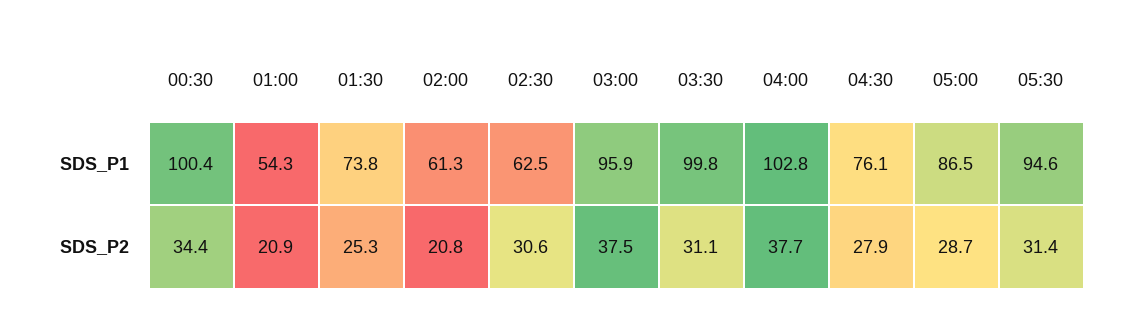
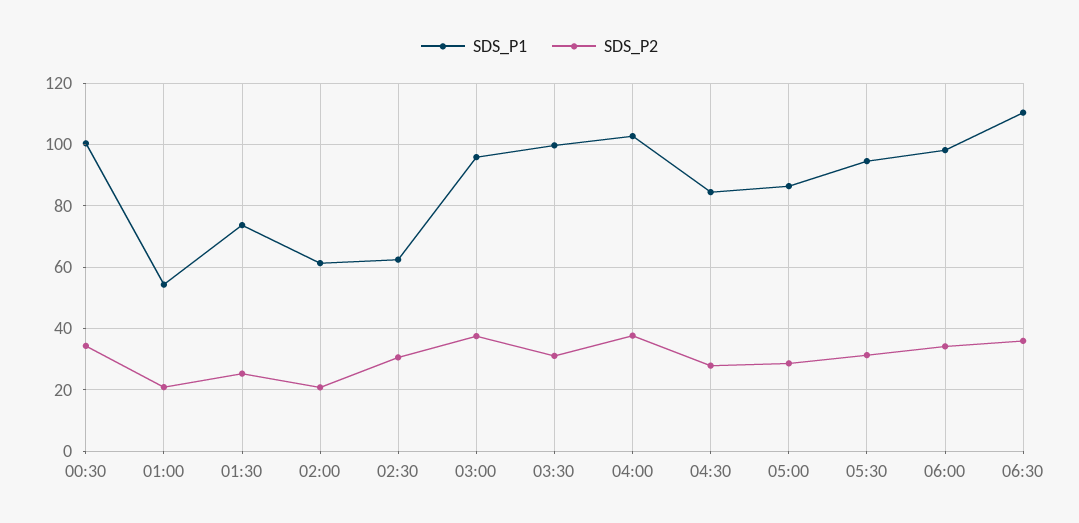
SDS_P1, 04:30: 76.1 -> 84
SDS_P1, 06:00: none -> 98
SDS_P2, 06:00: none -> 34
SDS_P1, 06:30: none -> 110
SDS_P2, 06:30: none -> 36

